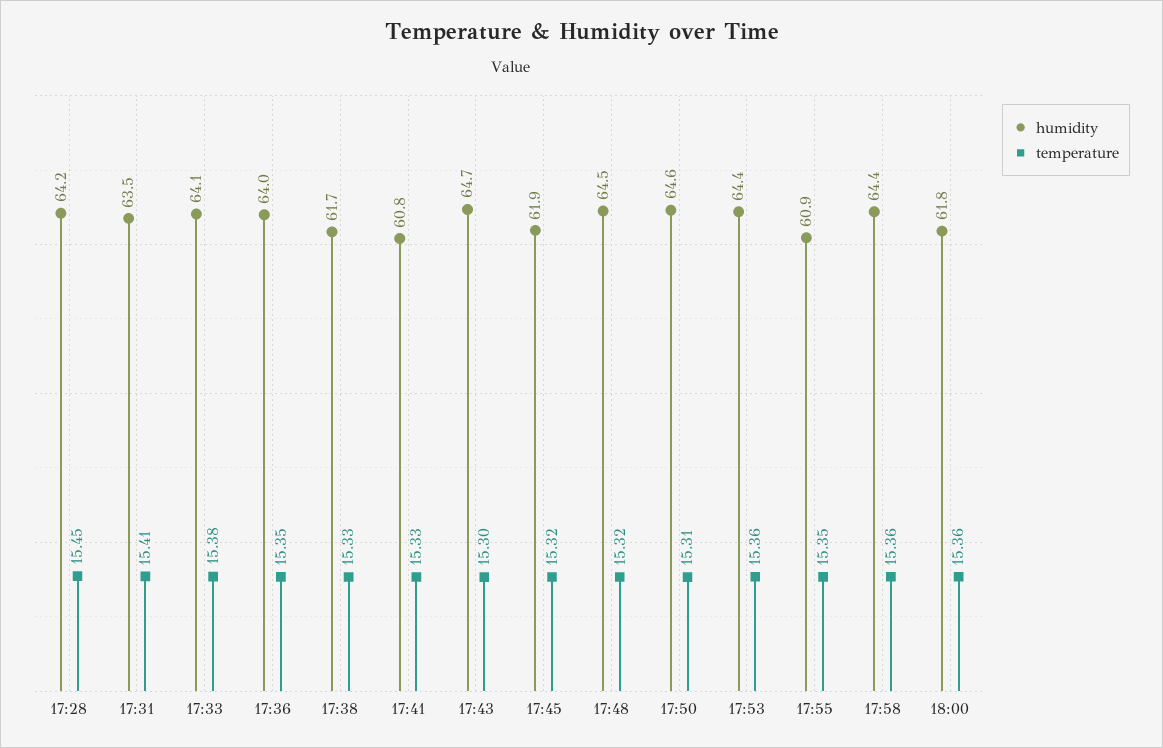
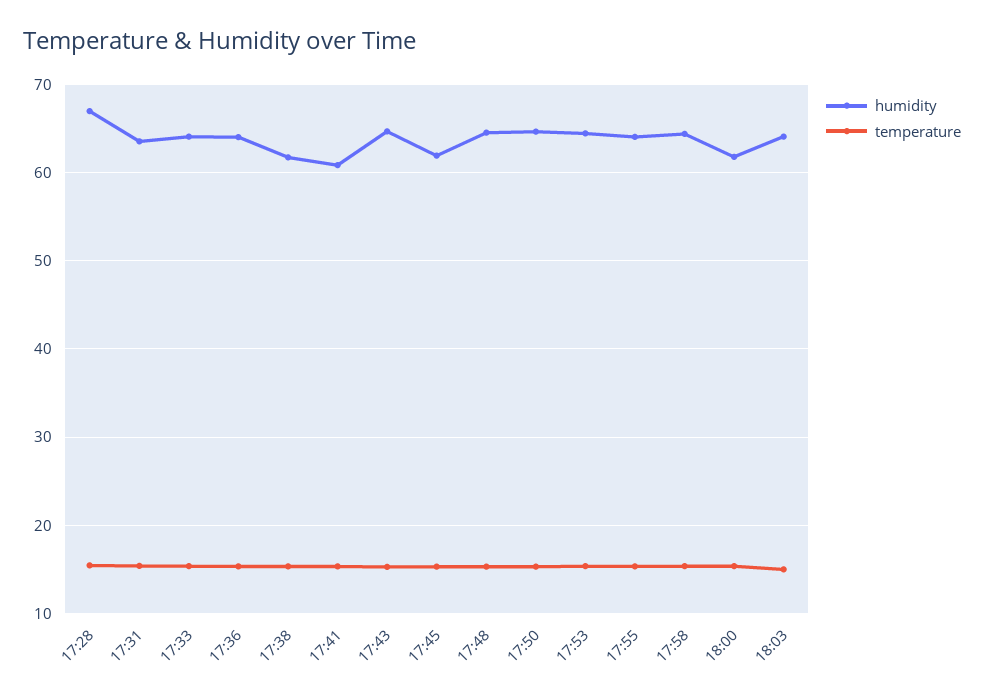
humidity, 17:28: 64.2 -> 67
humidity, 17:55: 60.9 -> 64
humidity, 18:03: none -> 64
temperature, 18:03: none -> 15

